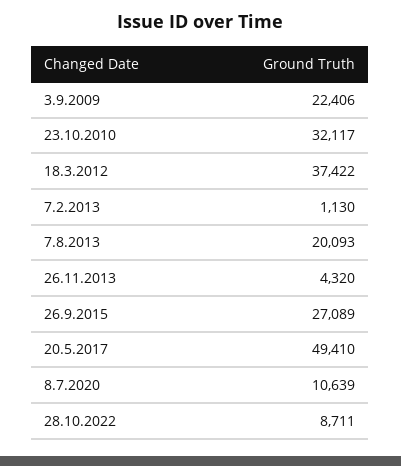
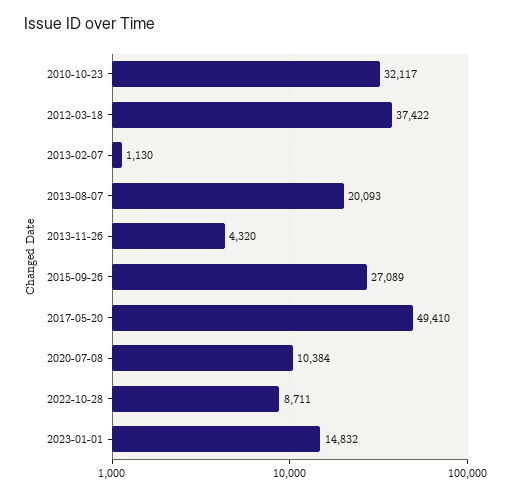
3.9.2009: 22406 -> none
8.7.2020: 10639 -> 10384
2023-01-01: none -> 14832

